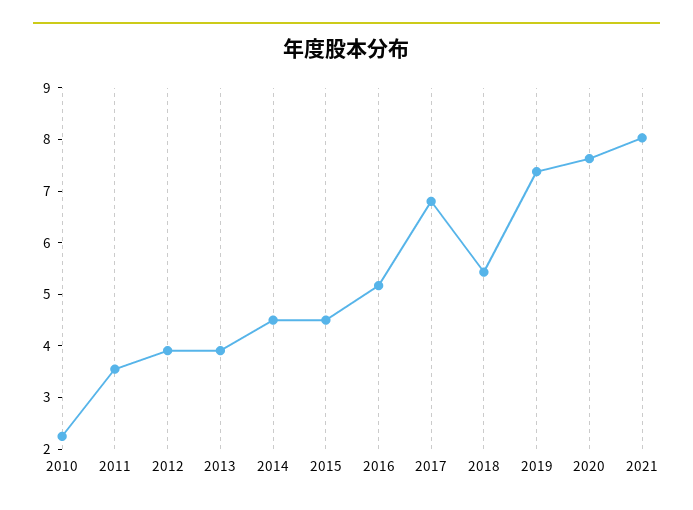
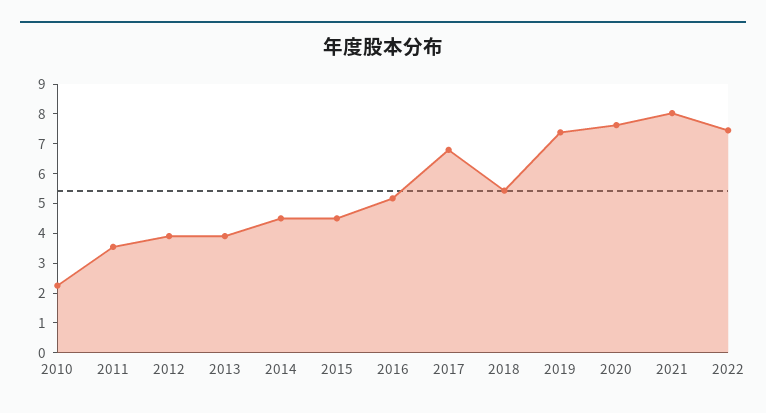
2022: none -> 7.5

